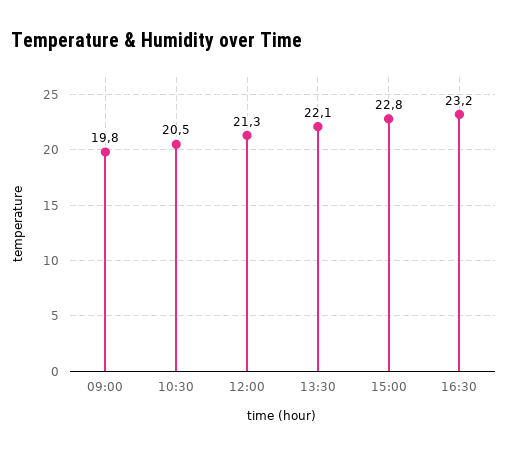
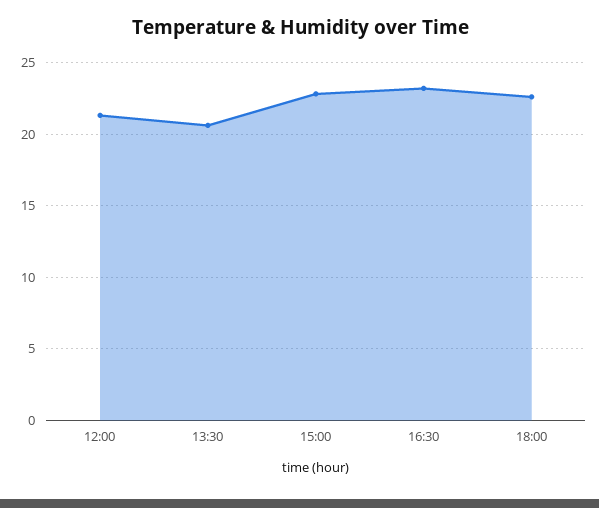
09:00: 19.8 -> none
10:30: 20.5 -> none
13:30: 22.1 -> 20.5
18:00: none -> 22.5

